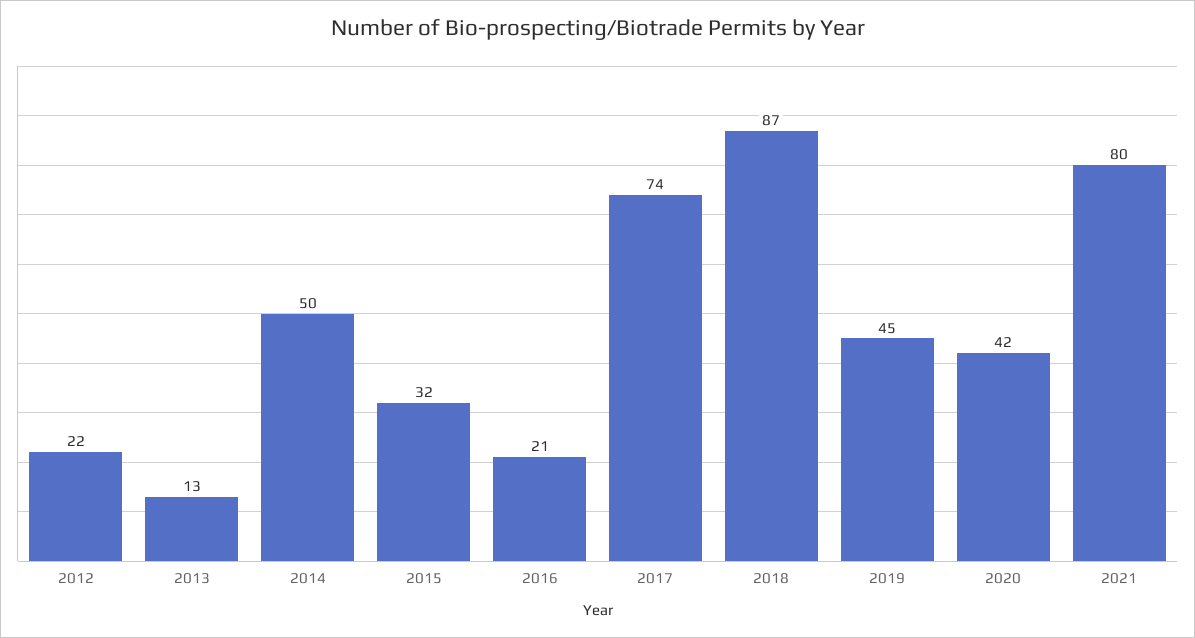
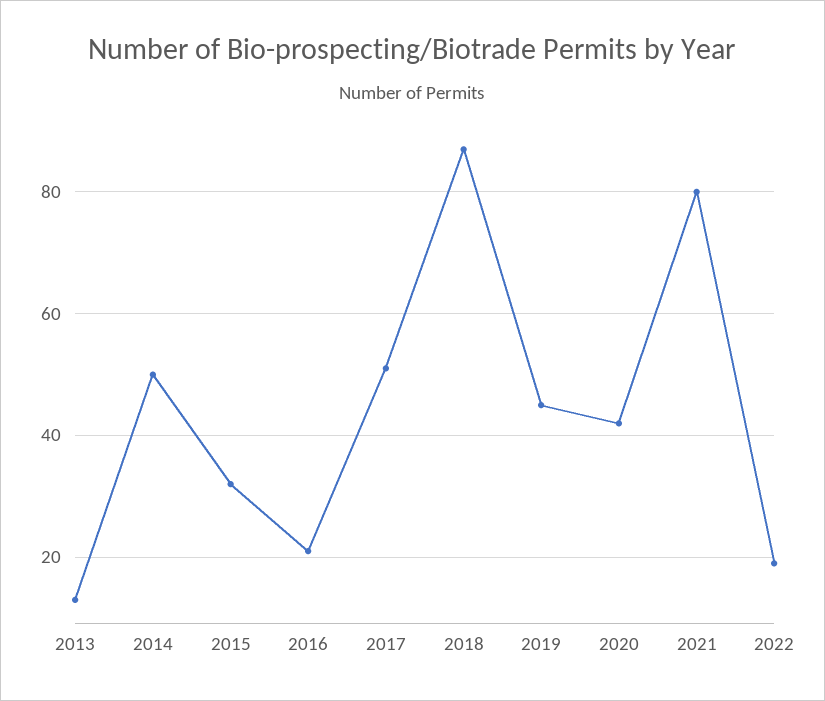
2012: 22 -> none
2017: 74 -> 50
2022: none -> 20

